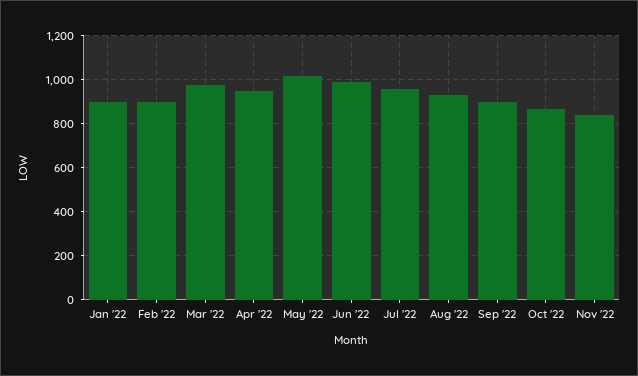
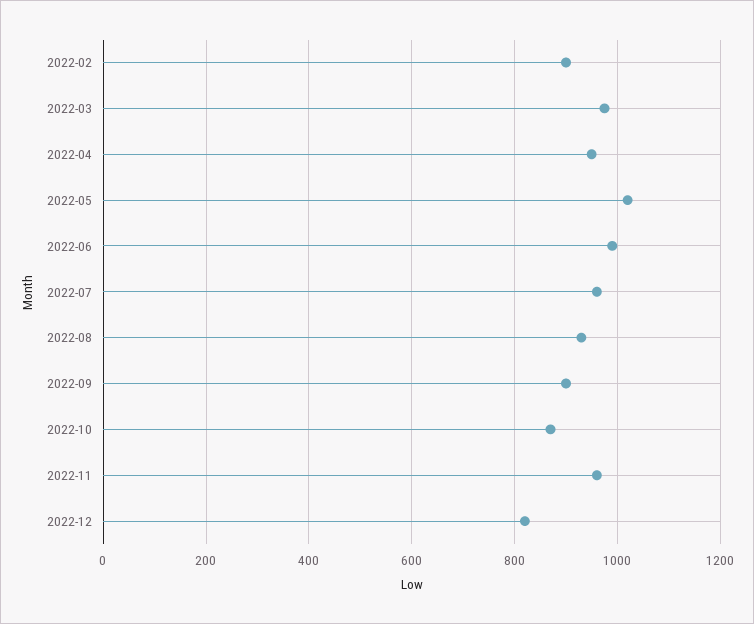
Jan '22: 900 -> none
Nov '22: 850 -> 960
2022-12: none -> 820

